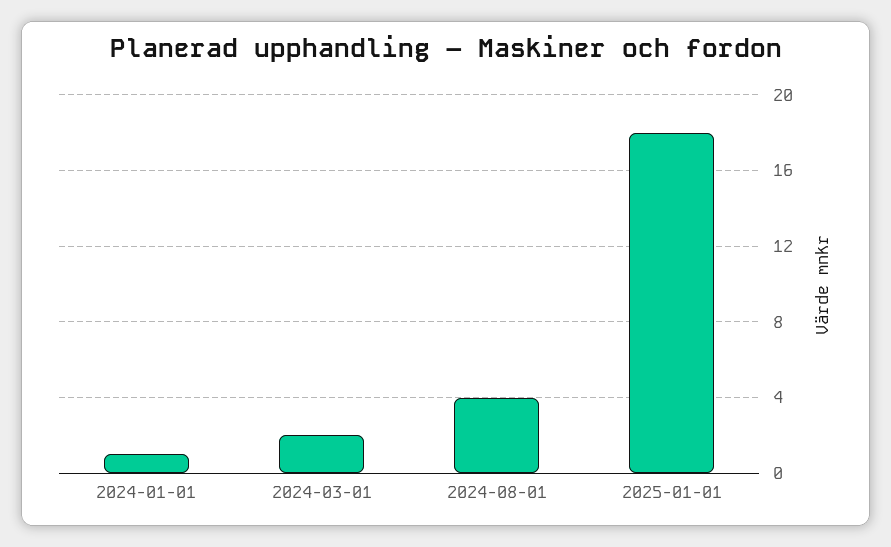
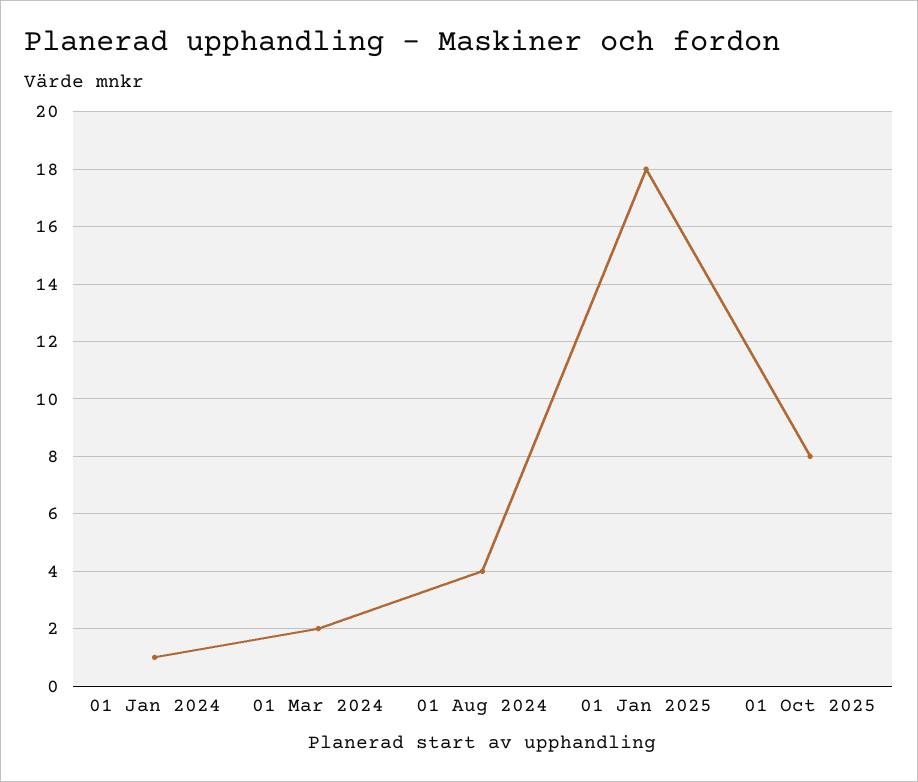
01 Oct 2025: none -> 8

